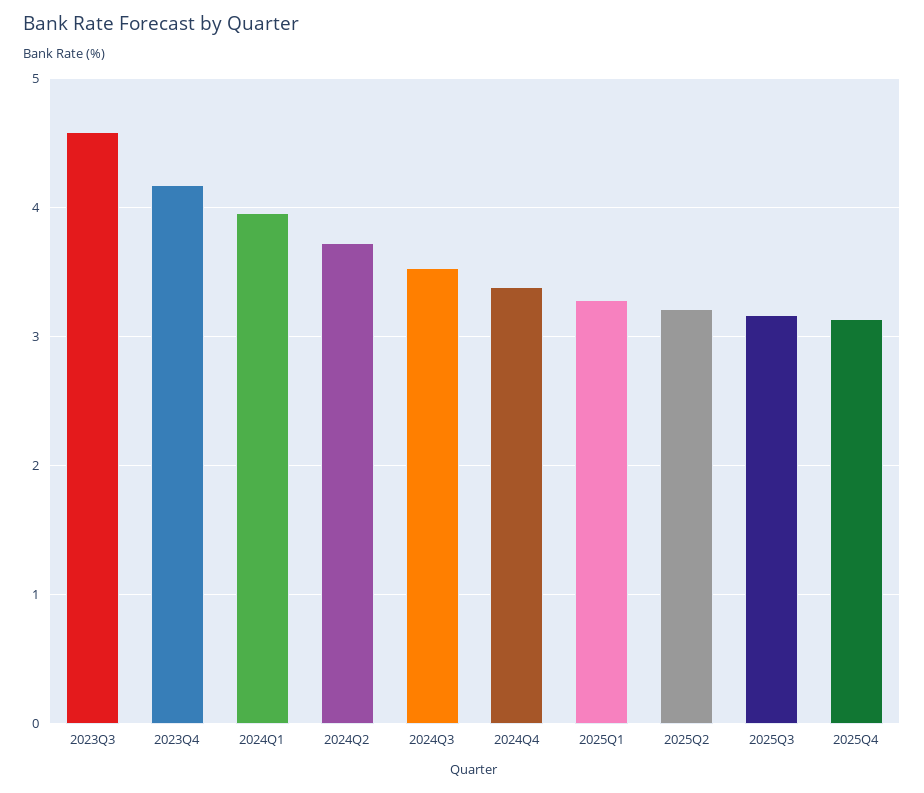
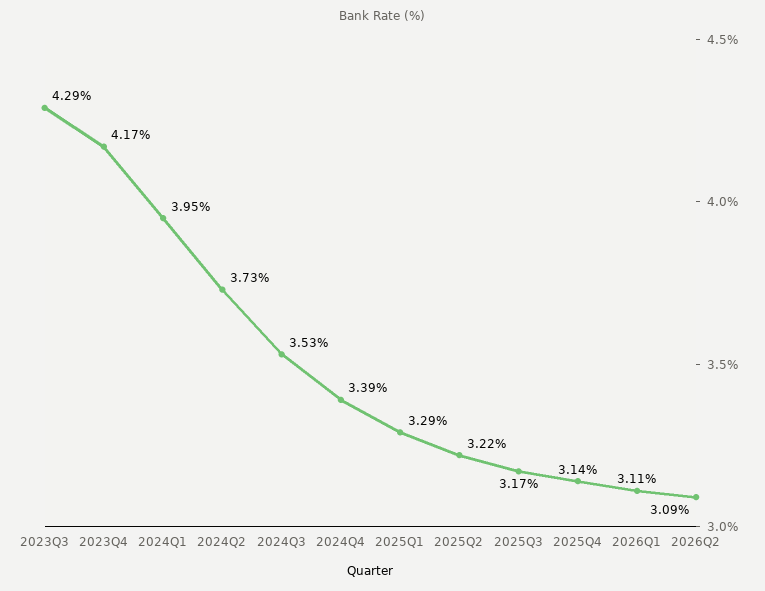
2023Q3: 4.6 -> 4.29
2026Q1: none -> 3.11
2026Q2: none -> 3.09

